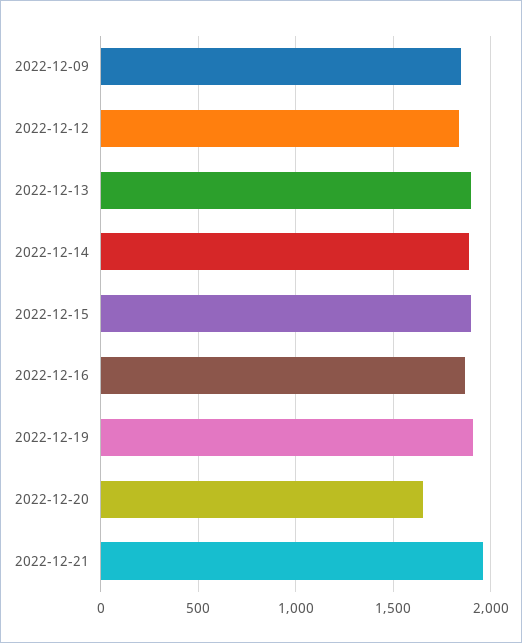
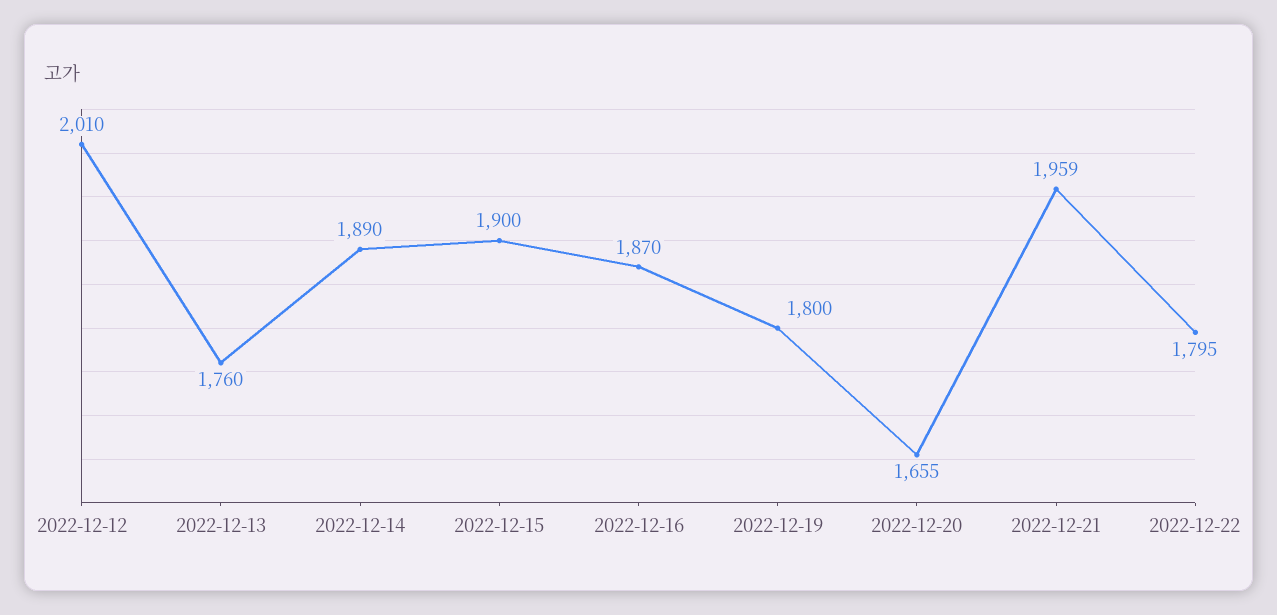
2022-12-09: 1850 -> none
2022-12-12: 1850 -> 2010
2022-12-13: 1900 -> 1760
2022-12-19: 1900 -> 1800
2022-12-22: none -> 1795

